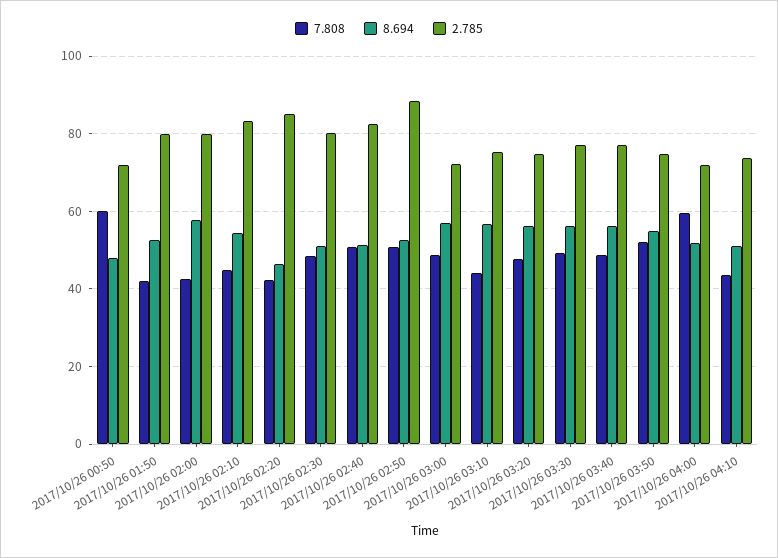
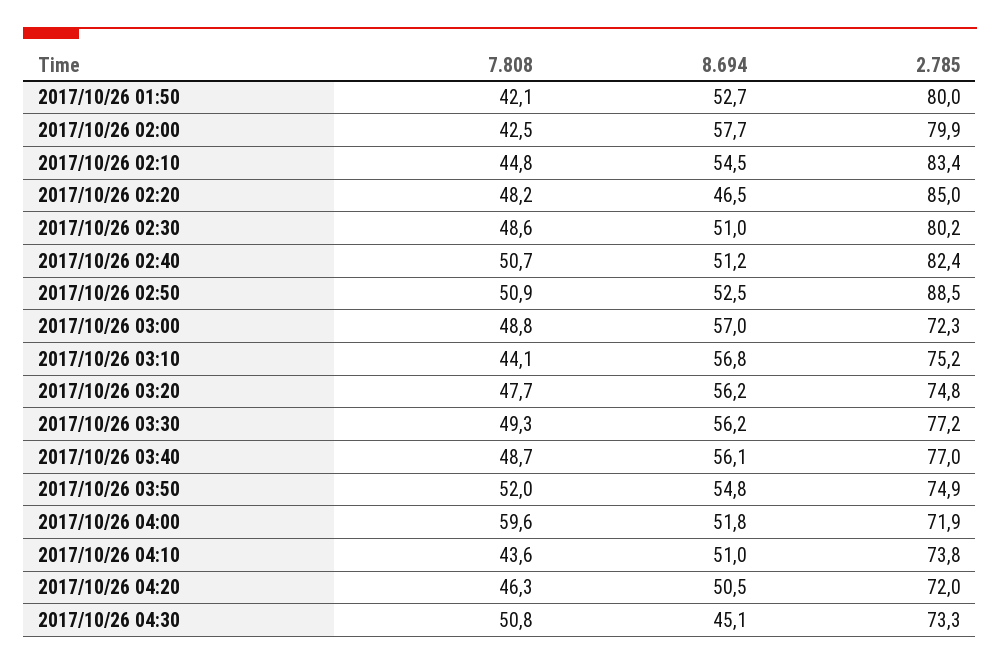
7.808, 2017/10/26 00:50: 60 -> none
8.694, 2017/10/26 00:50: 48 -> none
2.785, 2017/10/26 00:50: 72 -> none
7.808, 2017/10/26 02:20: 42 -> 48.2
7.808, 2017/10/26 04:20: none -> 46.3
8.694, 2017/10/26 04:20: none -> 50.5
2.785, 2017/10/26 04:20: none -> 72
7.808, 2017/10/26 04:30: none -> 50.8
8.694, 2017/10/26 04:30: none -> 45.1
2.785, 2017/10/26 04:30: none -> 73.3

